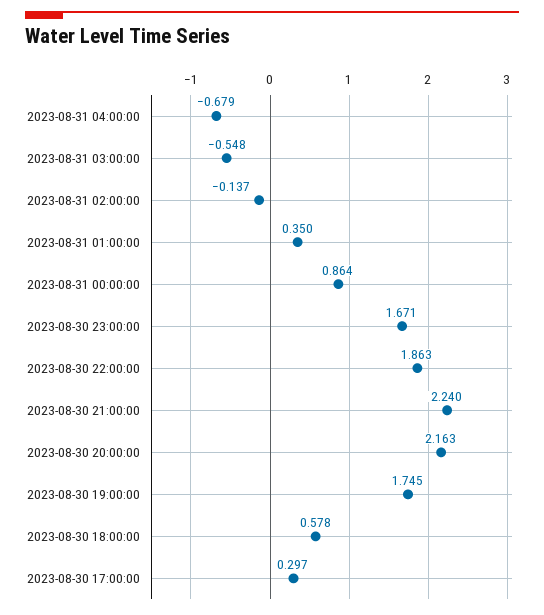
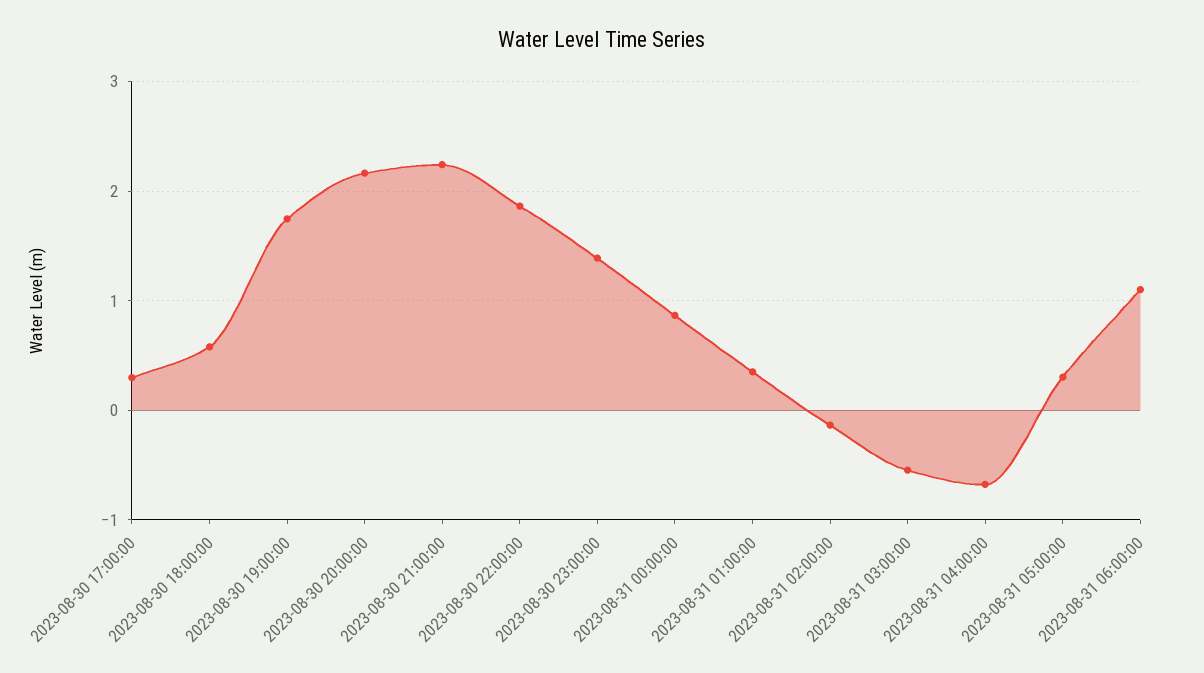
2023-08-30 23:00:00: 1.671 -> 1.4
2023-08-31 05:00:00: none -> 0.3
2023-08-31 06:00:00: none -> 1.1

